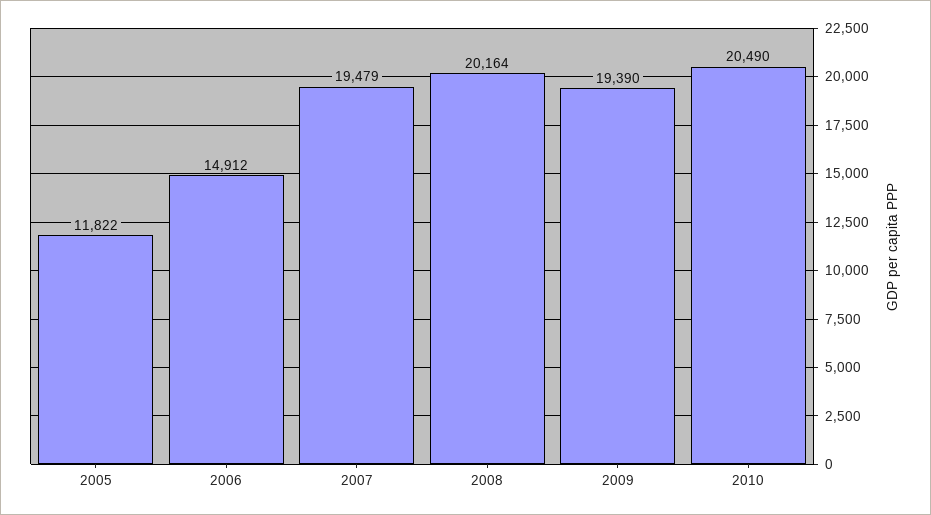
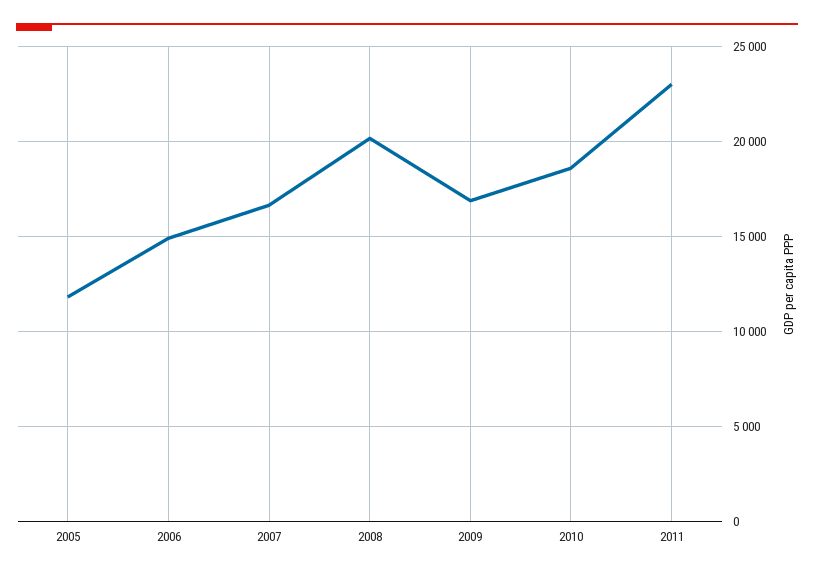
2007: 19479 -> 16500
2009: 19390 -> 17000
2010: 20490 -> 18500
2011: none -> 23000

